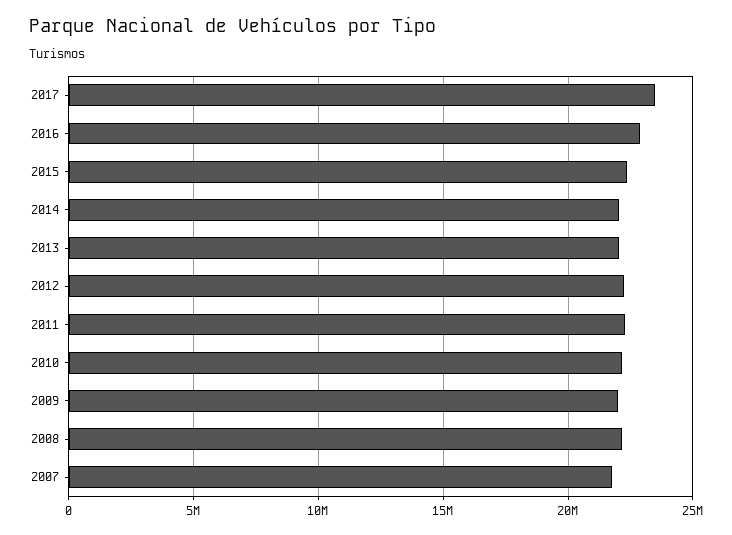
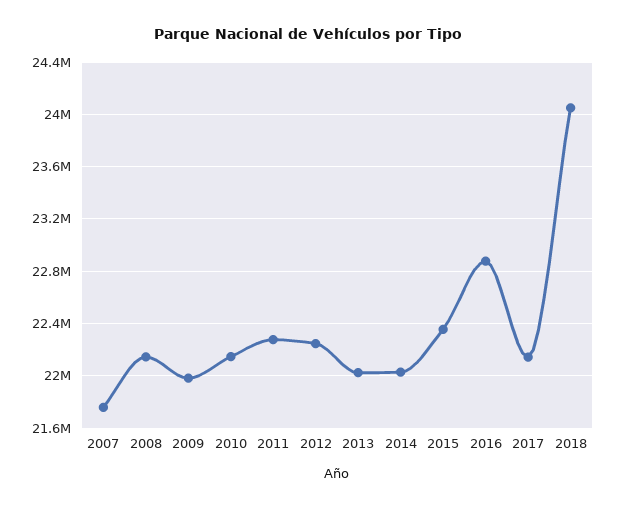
2017: 23500000 -> 22150000
2018: none -> 24050000

